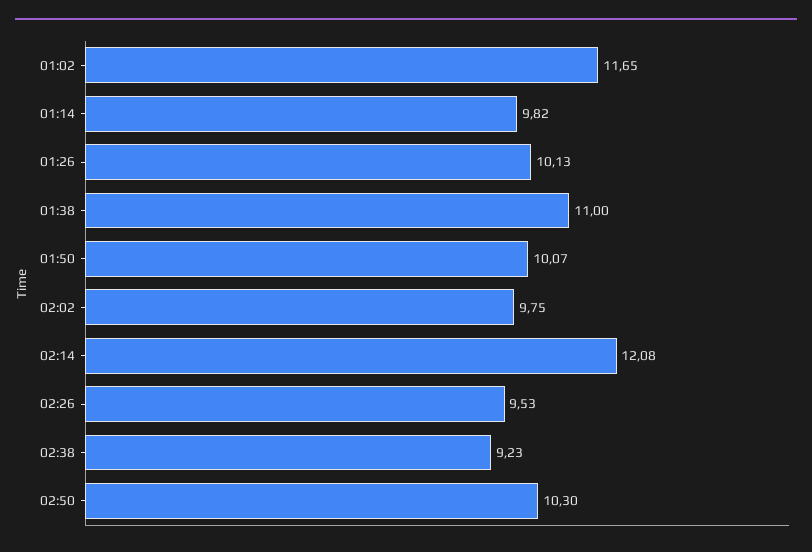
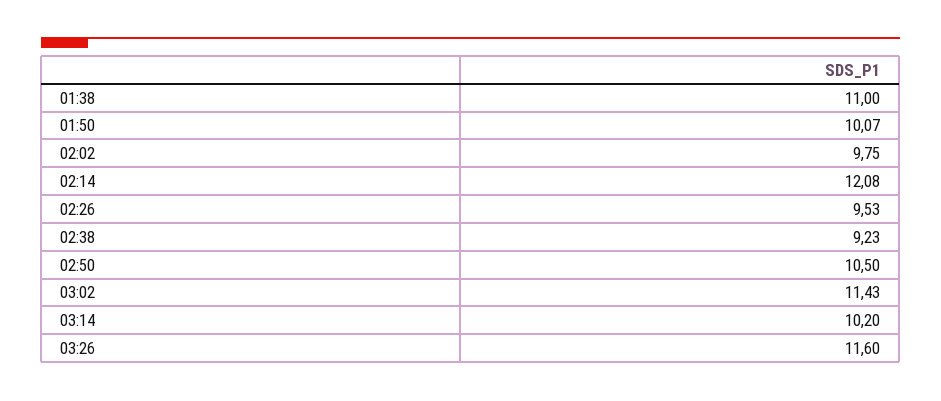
01:02: 11.65 -> none
01:14: 9.82 -> none
01:26: 10.13 -> none
02:50: 10.3 -> 10.5
03:02: none -> 11.43
03:14: none -> 10.2
03:26: none -> 11.6

